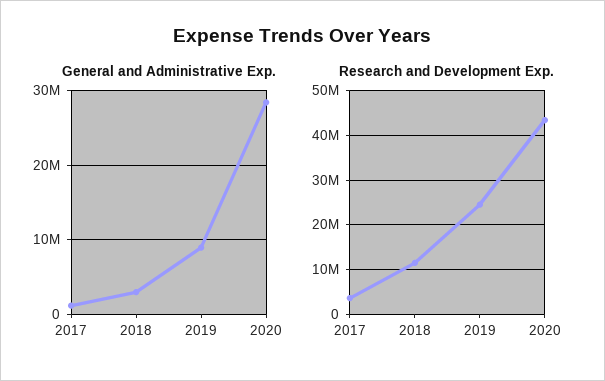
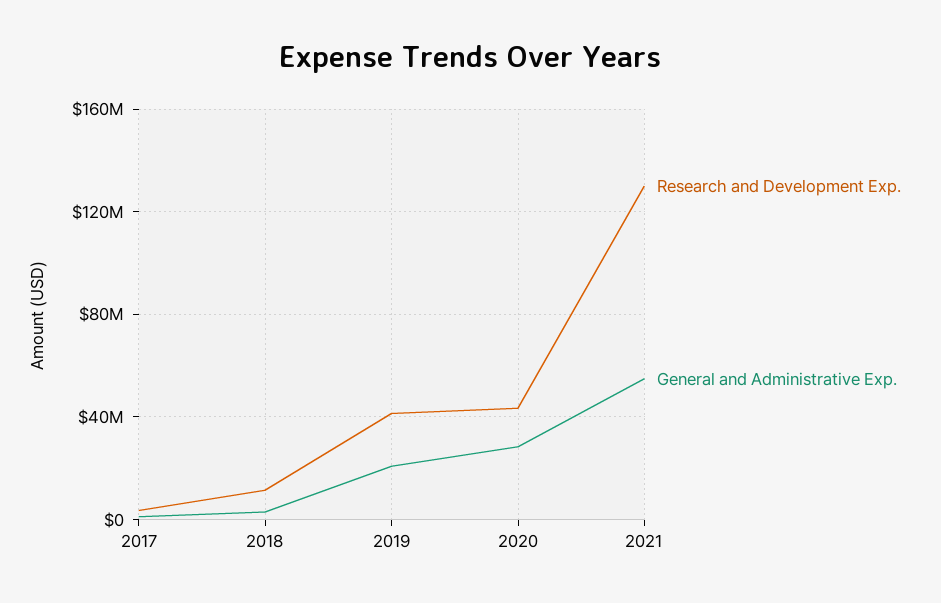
General and Administrative Exp., 2019: 9000000 -> 20000000
Research and Development Exp., 2019: 24000000 -> 40000000
Research and Development Exp., 2021: none -> 130000000
General and Administrative Exp., 2021: none -> 55000000

